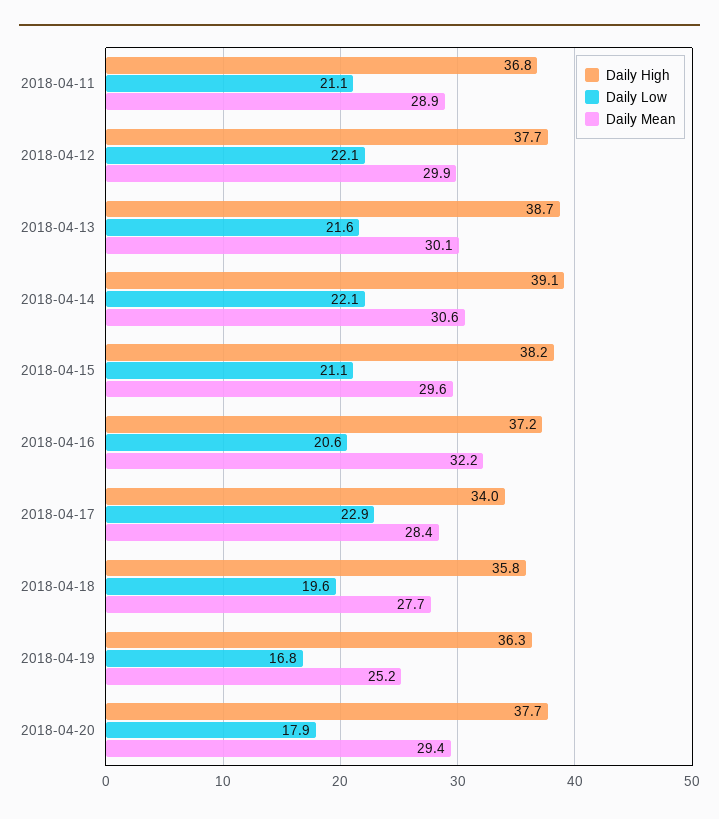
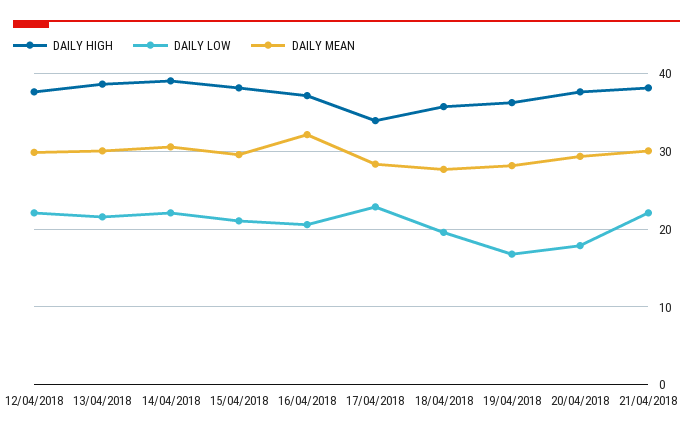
Daily High, 2018-04-11: 36.8 -> none
Daily Low, 2018-04-11: 21.1 -> none
Daily Mean, 2018-04-11: 28.9 -> none
Daily Mean, 2018-04-19: 25.2 -> 28
Daily High, 21/04/2018: none -> 38
Daily Low, 21/04/2018: none -> 22
Daily Mean, 21/04/2018: none -> 30

